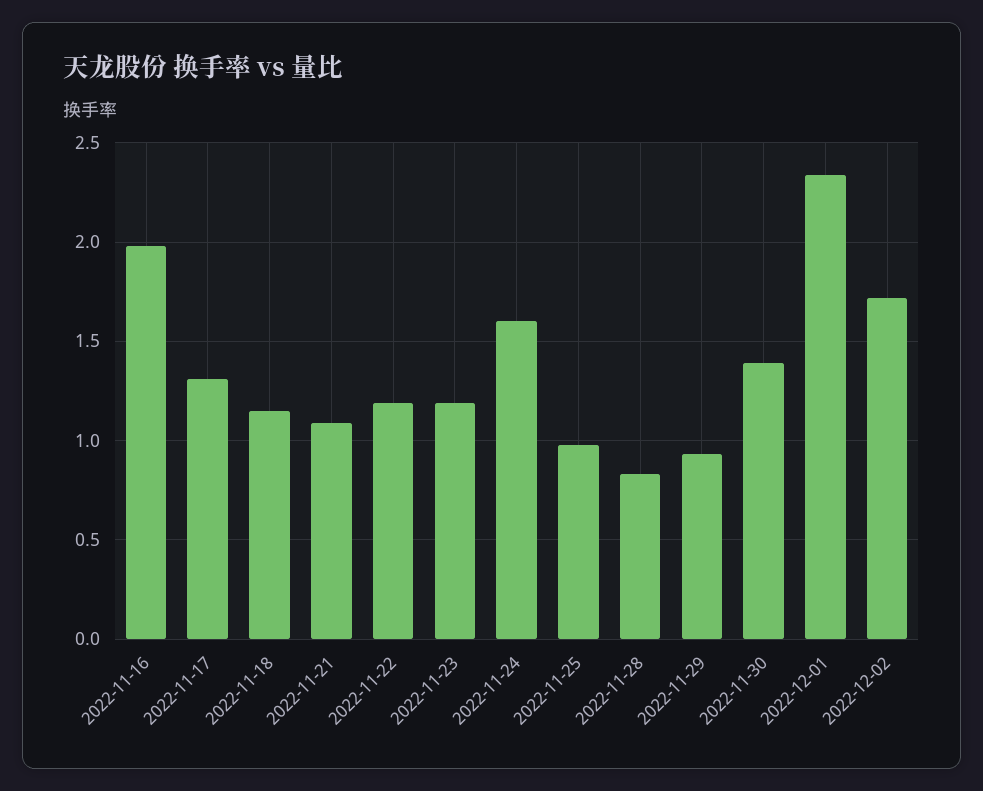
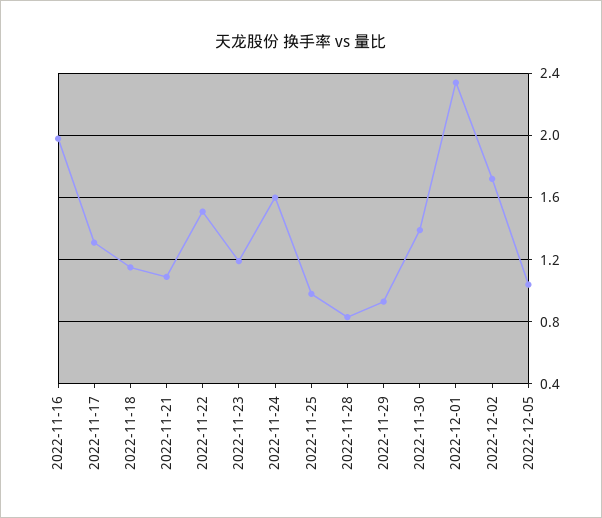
2022-11-22: 1.2 -> 1.5
2022-12-05: none -> 1.05

